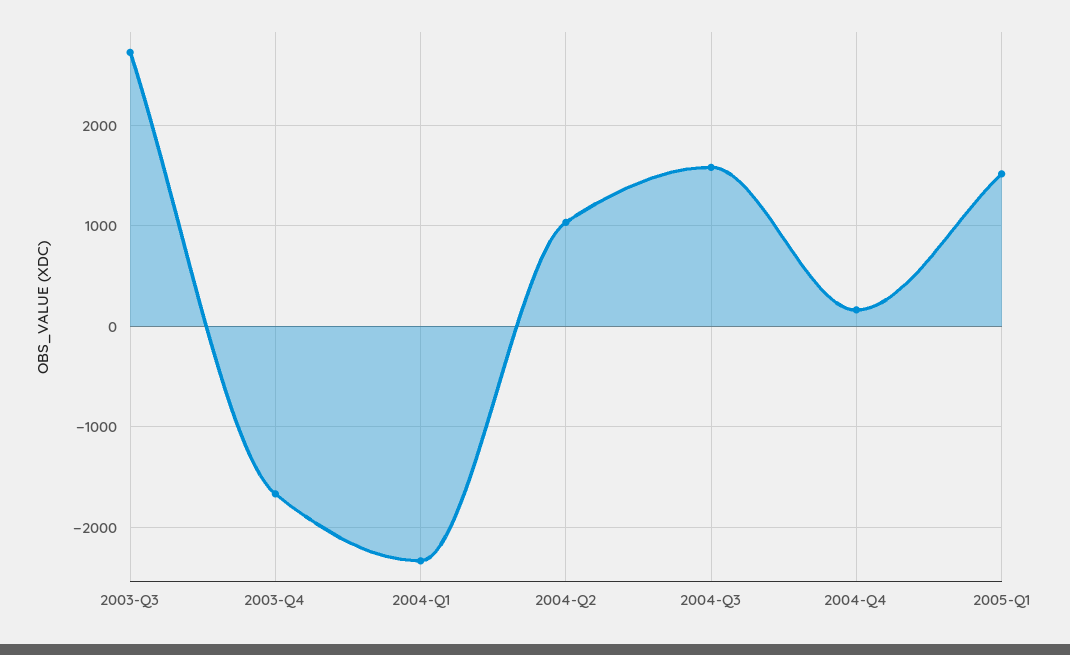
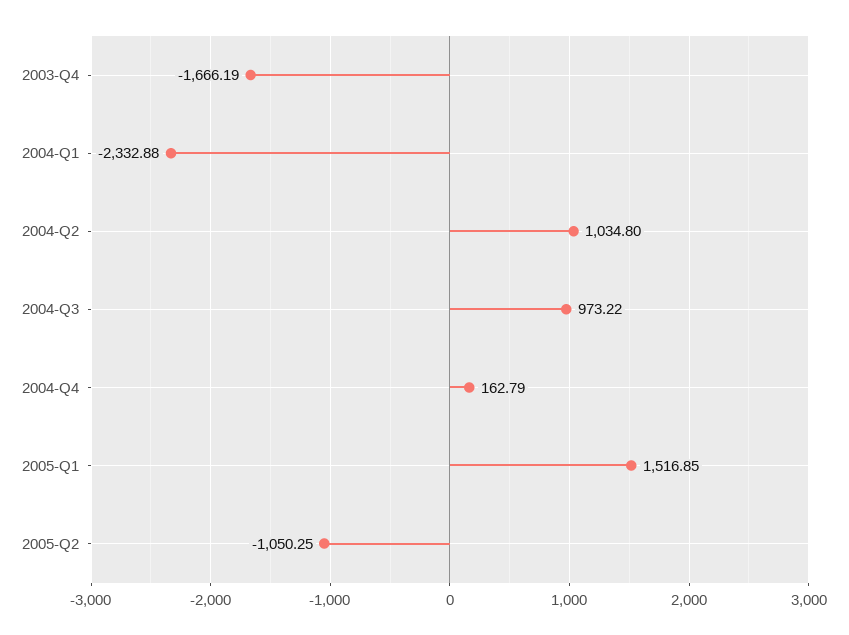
2003-Q3: 2700 -> none
2004-Q3: 1600 -> 973.22
2005-Q2: none -> -1050.25

